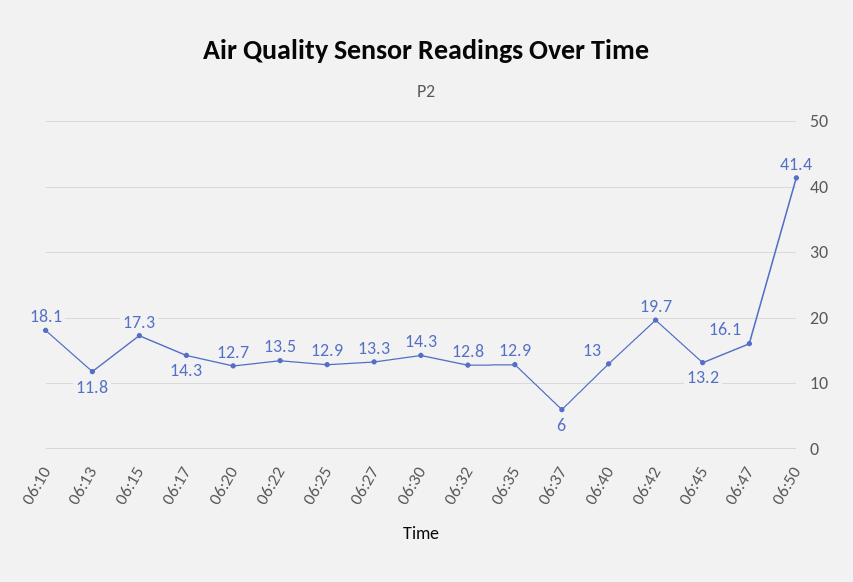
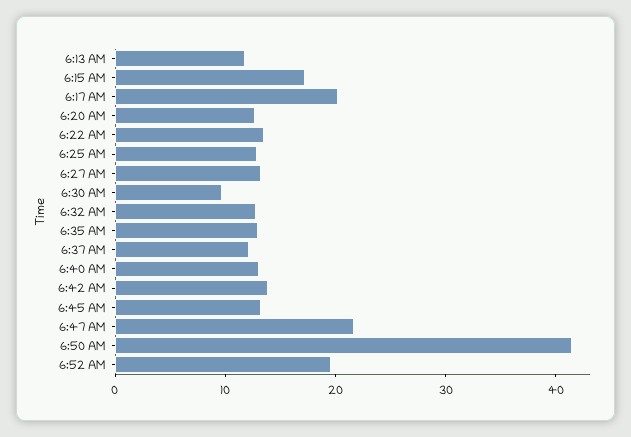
06:10: 18.1 -> none
06:17: 14.3 -> 20
06:30: 14.3 -> 10
06:37: 6 -> 12
06:42: 19.7 -> 14
06:47: 16.1 -> 22
6:52 AM: none -> 20

